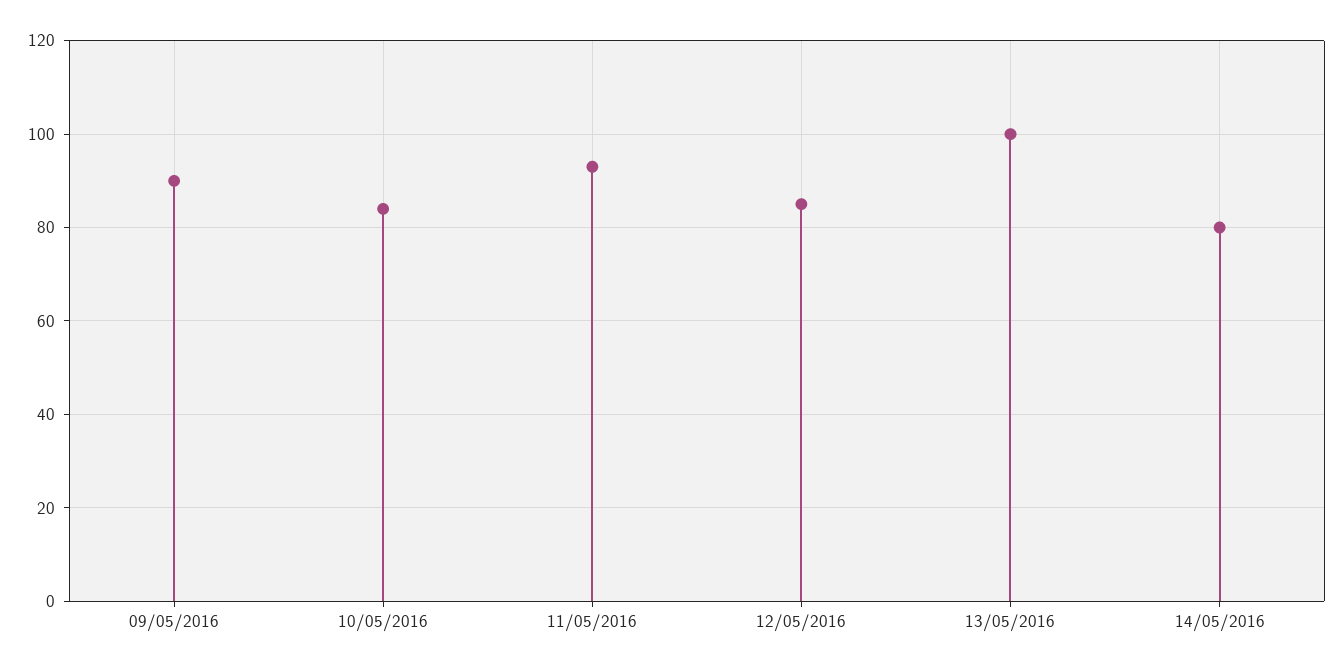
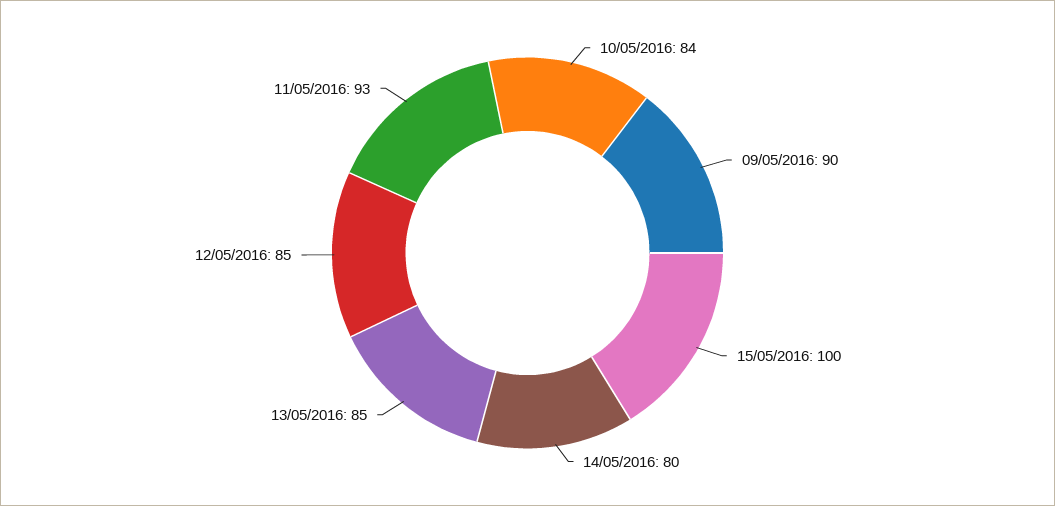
13/05/2016: 100 -> 85
15/05/2016: none -> 100

